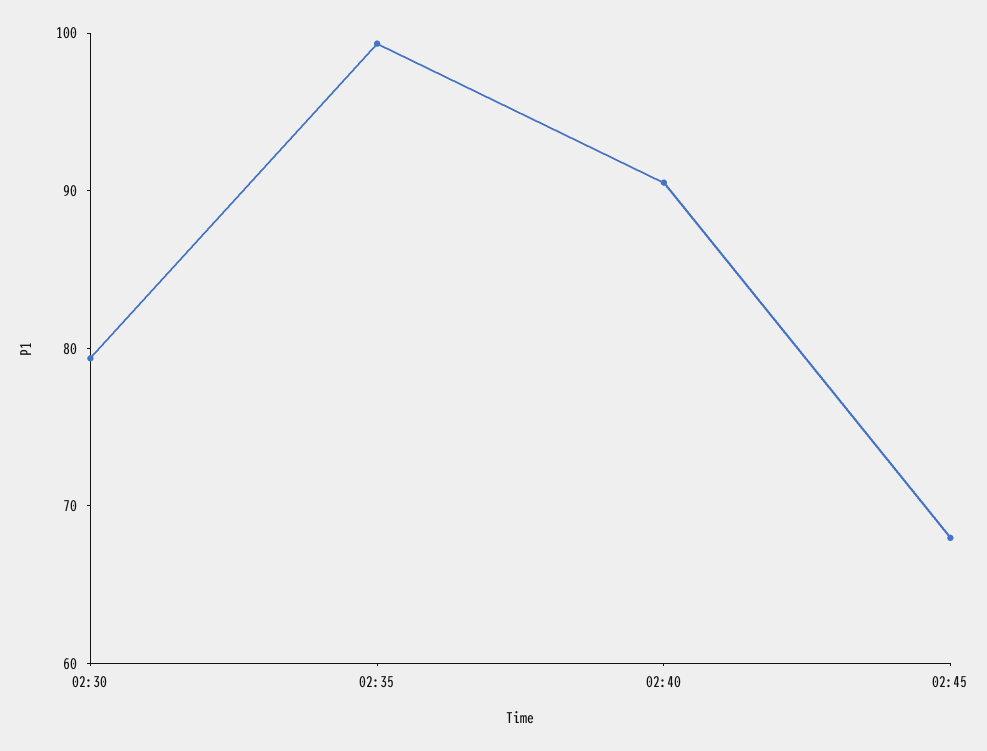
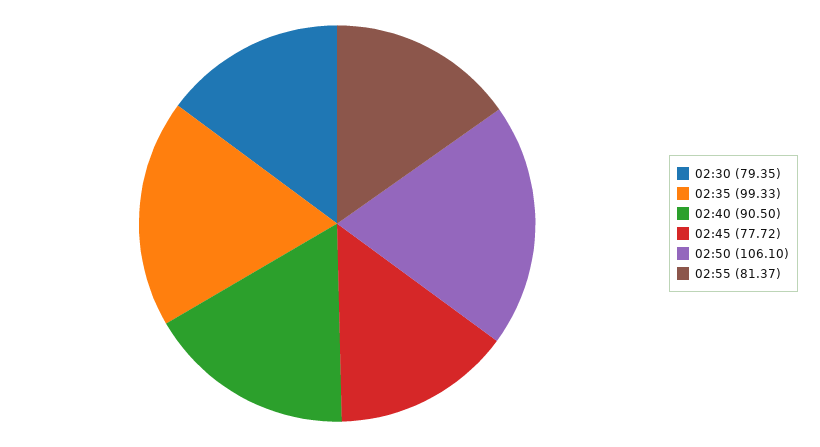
02:45: 68 -> 77.72
02:50: none -> 106.1
02:55: none -> 81.37

